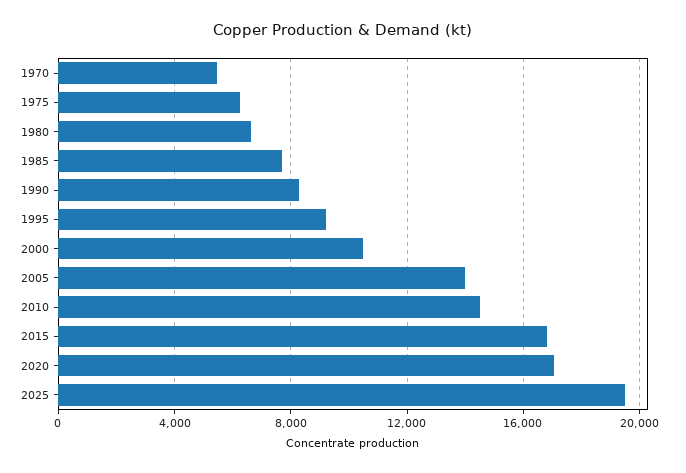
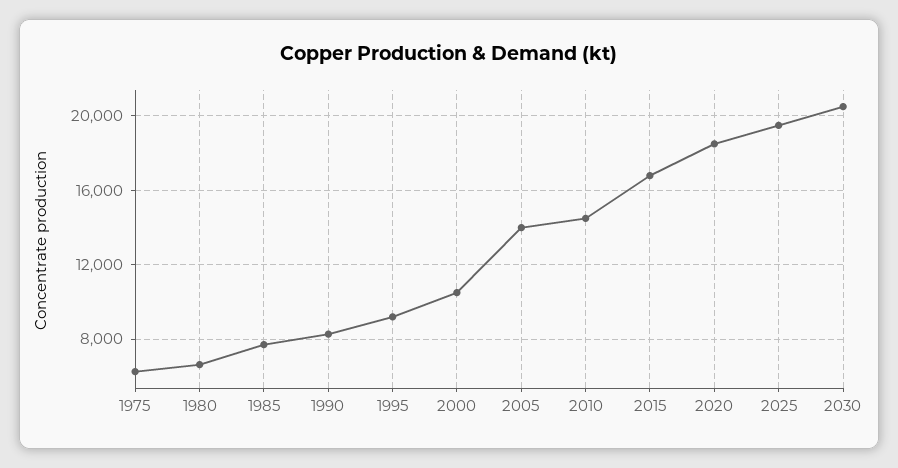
1970: 5500 -> none
2020: 17000 -> 18500
2030: none -> 20500

